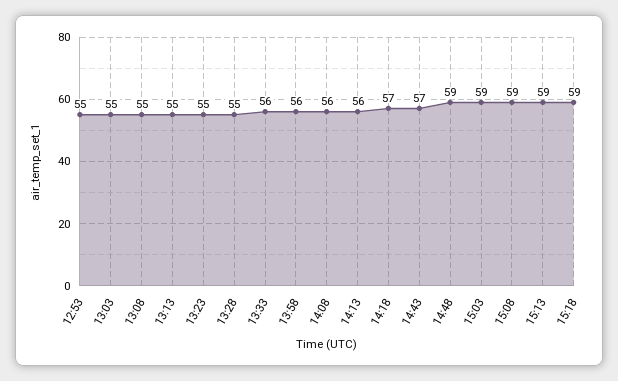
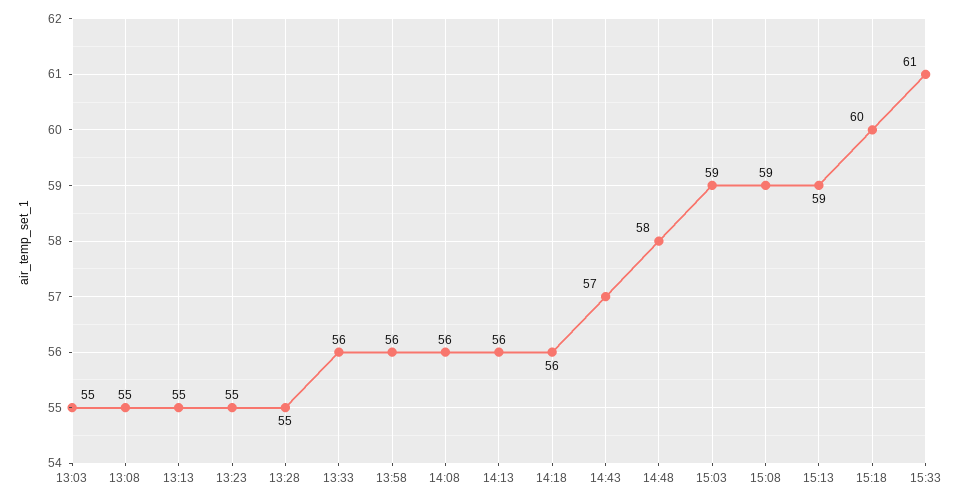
12:53: 55 -> none
14:18: 57 -> 56
14:48: 59 -> 58
15:18: 59 -> 60
15:33: none -> 61

